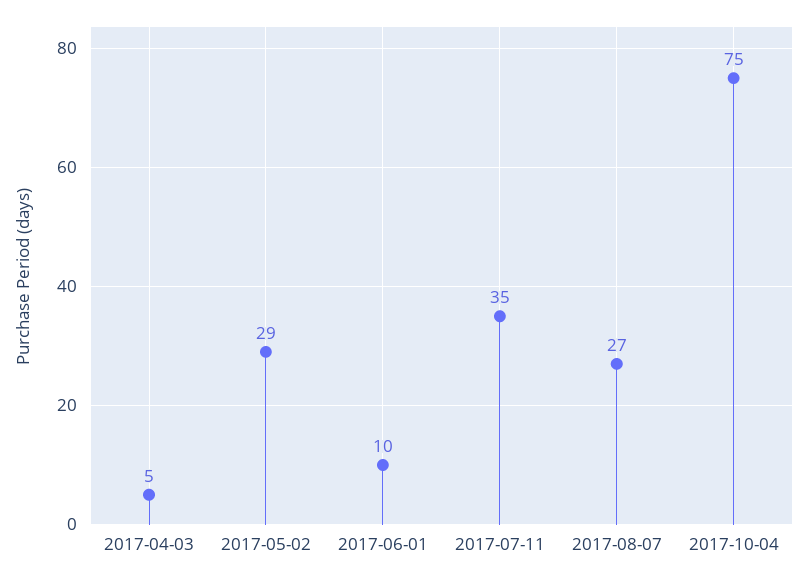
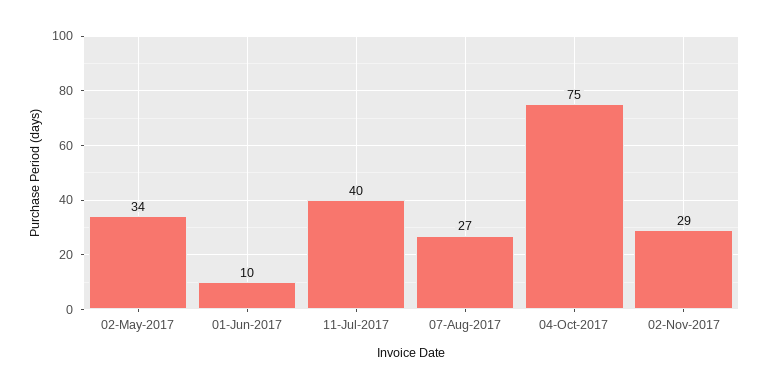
2017-04-03: 5 -> none
2017-05-02: 29 -> 34
2017-07-11: 35 -> 40
02-Nov-2017: none -> 29

